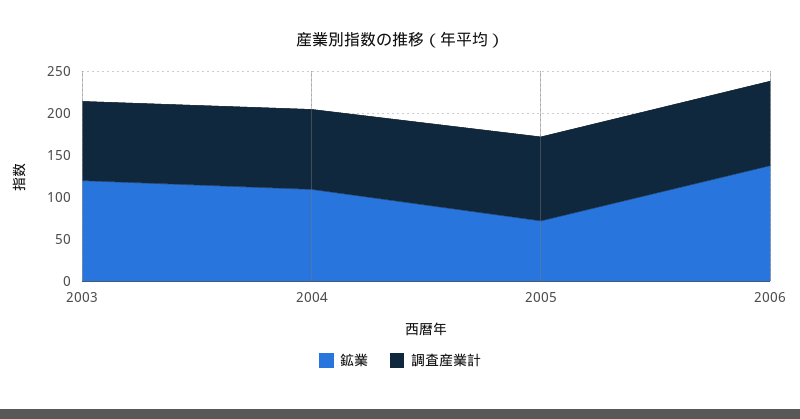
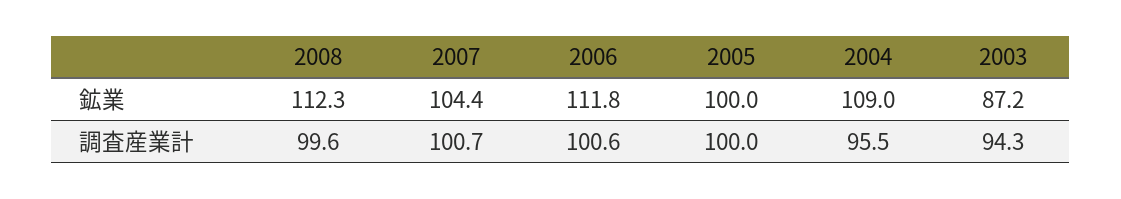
鉱業, 2003: 120 -> 87.2
鉱業, 2005: 70 -> 100
鉱業, 2006: 140 -> 111.8
鉱業, 2008: none -> 112.3
鉱業, 2007: none -> 104.4
調査産業計, 2008: none -> 99.6
調査産業計, 2007: none -> 100.7

